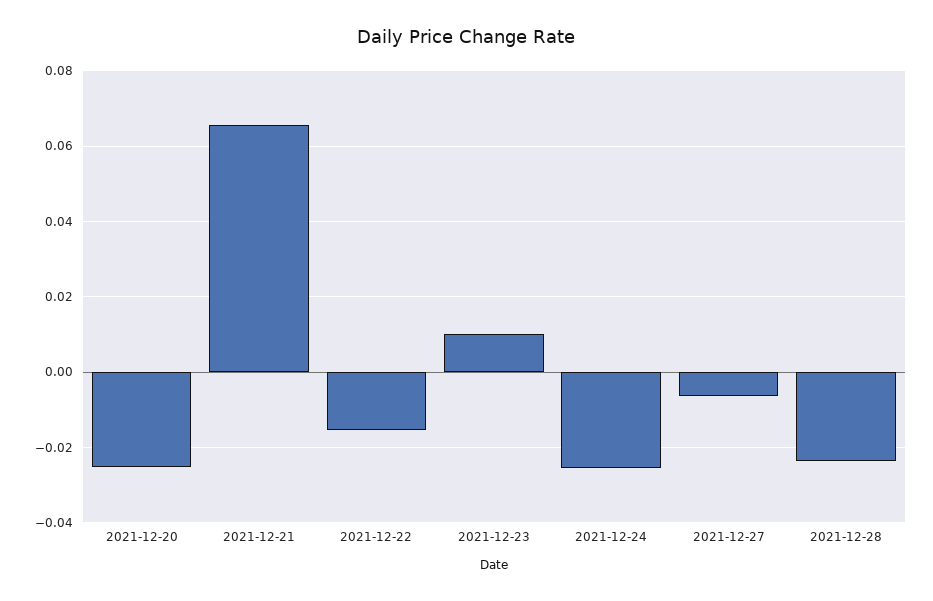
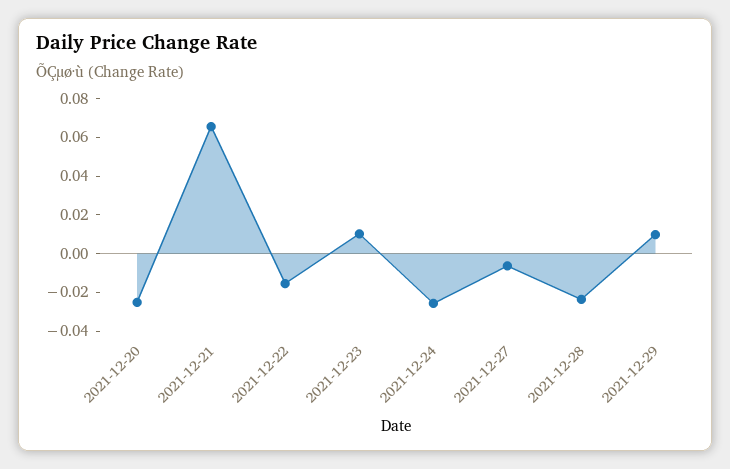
2021-12-29: none -> 0.01

